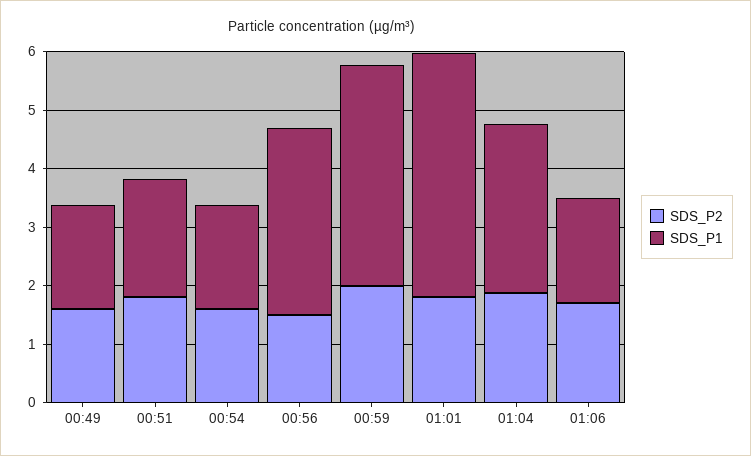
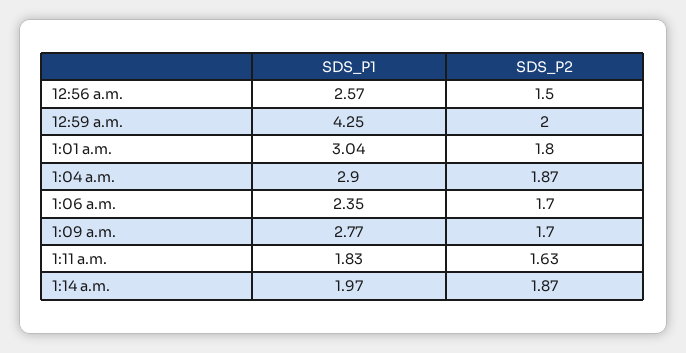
SDS_P2, 00:49: 1.6 -> none
SDS_P1, 00:49: 1.8 -> none
SDS_P2, 00:51: 1.8 -> none
SDS_P1, 00:51: 2 -> none
SDS_P2, 00:54: 1.6 -> none
SDS_P1, 00:54: 1.8 -> none
SDS_P1, 00:56: 3.2 -> 2.57
SDS_P1, 00:59: 3.8 -> 4.25
SDS_P1, 01:01: 4.2 -> 3.04
SDS_P1, 01:06: 1.8 -> 2.35
SDS_P1, 1:09 a.m.: none -> 2.77
SDS_P2, 1:09 a.m.: none -> 1.7
SDS_P1, 1:11 a.m.: none -> 1.83
SDS_P2, 1:11 a.m.: none -> 1.63
SDS_P1, 1:14 a.m.: none -> 1.97
SDS_P2, 1:14 a.m.: none -> 1.87

